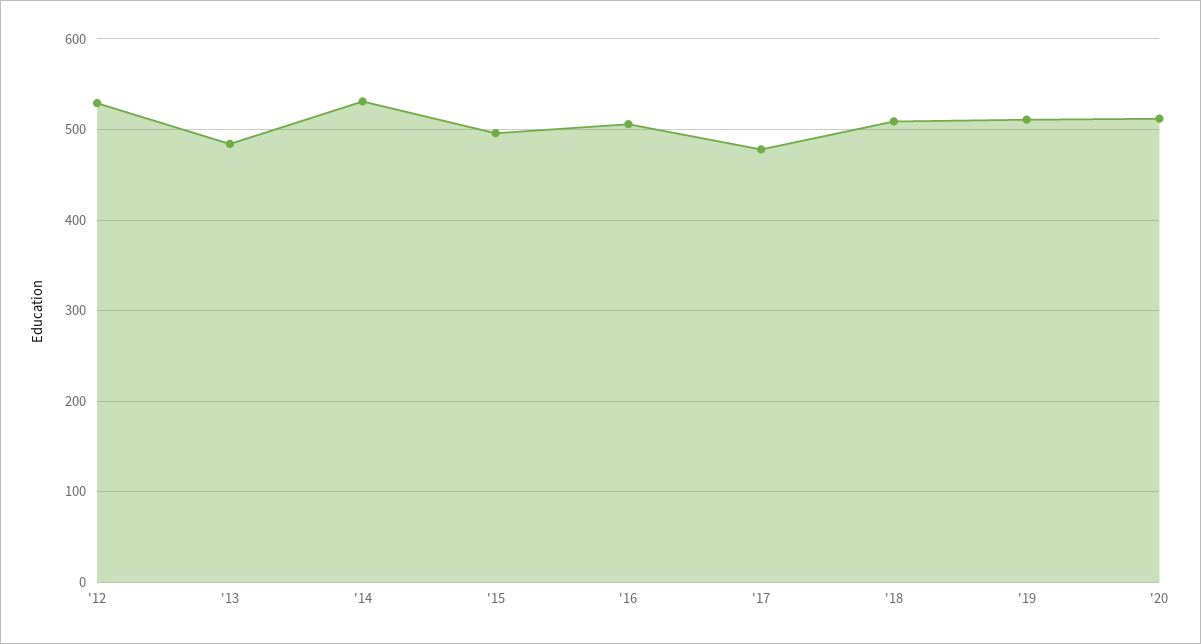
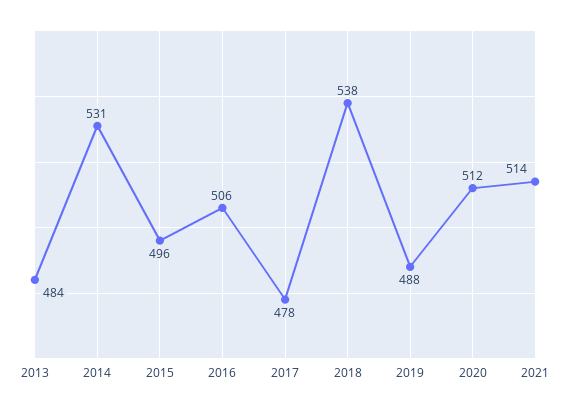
'12: 530 -> none
'18: 510 -> 538
'19: 510 -> 488
2021: none -> 514

